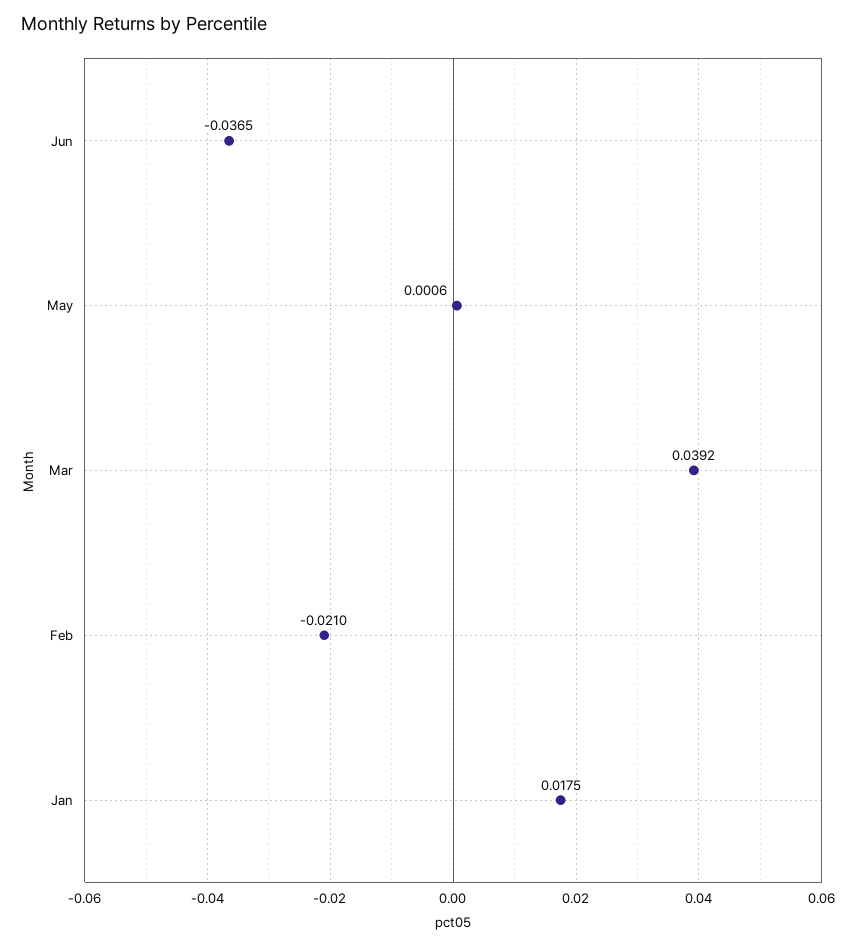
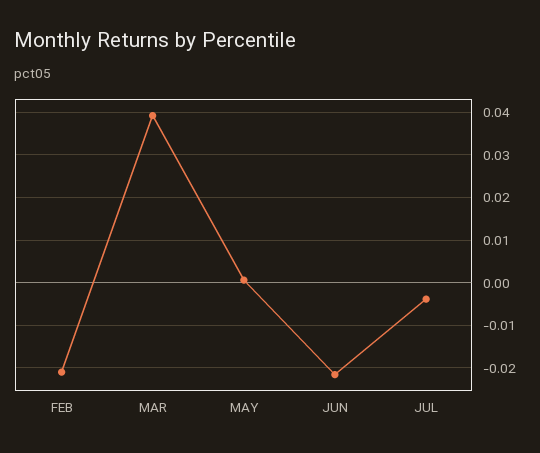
Jun: -0.0365 -> -0.022
Jan: 0.0175 -> none
JUL: none -> -0.004

